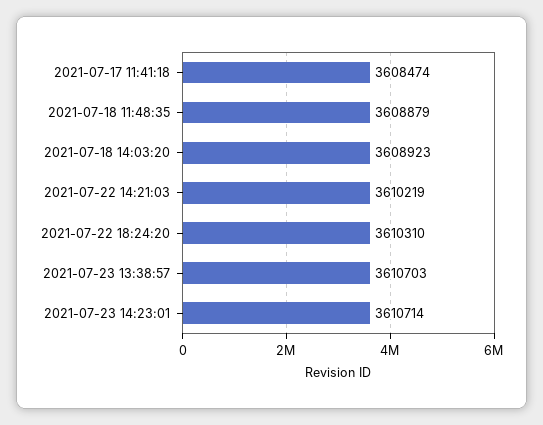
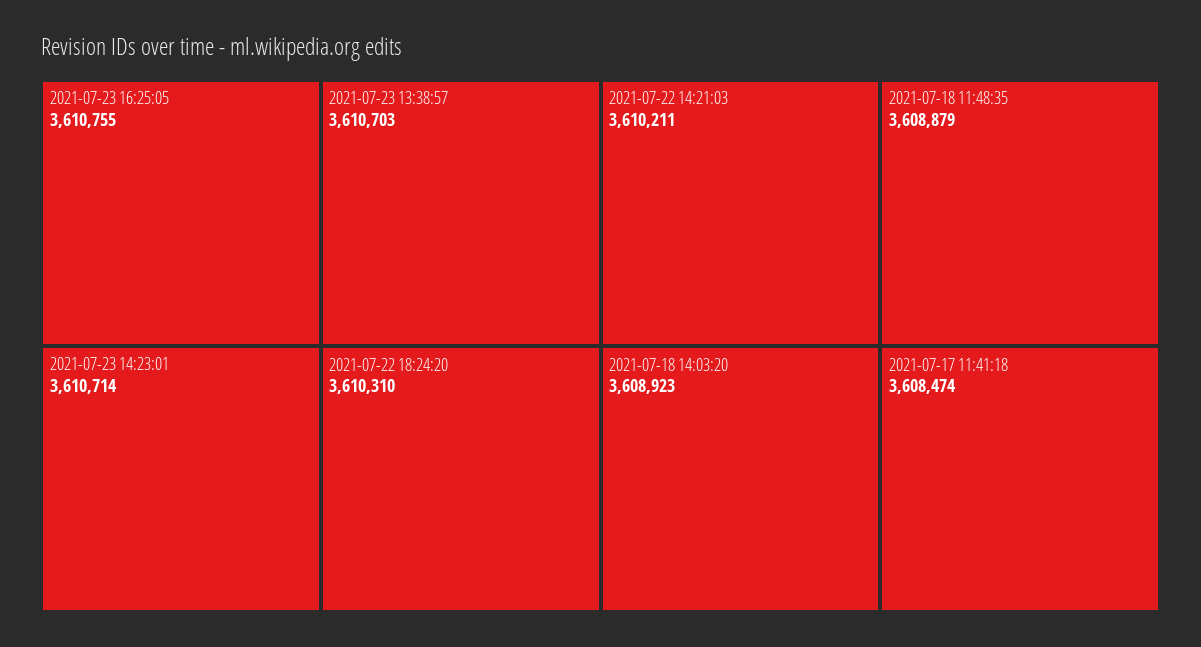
2021-07-22 14:21:03: 3610219 -> 3610211
2021-07-23 16:25:05: none -> 3610755

